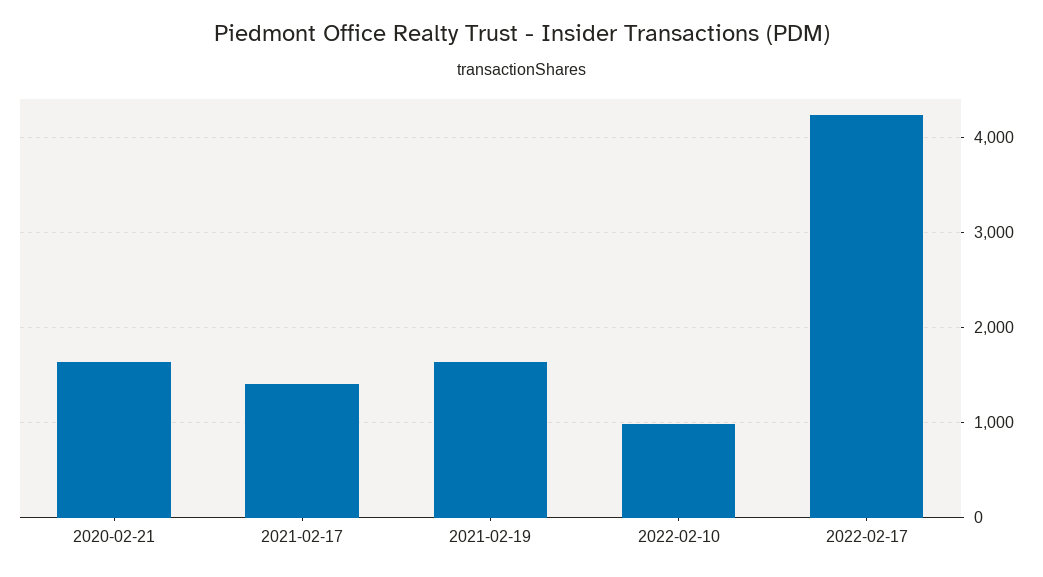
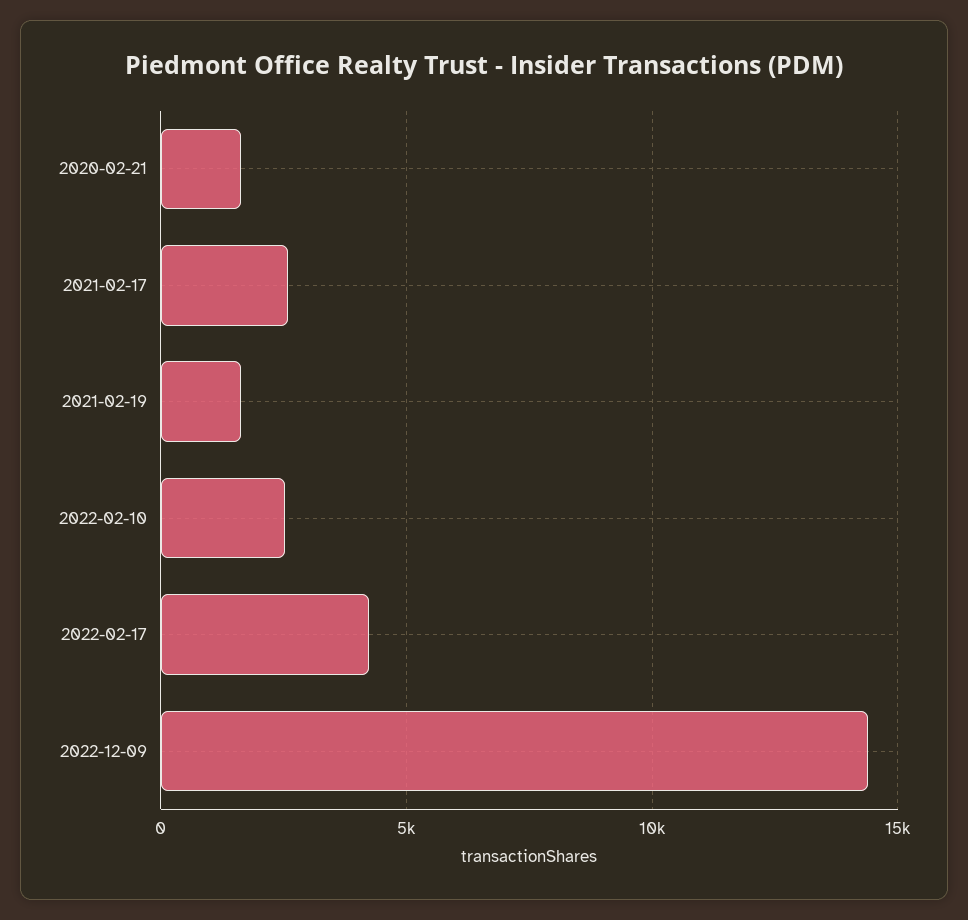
2021-02-17: 1400 -> 2500
2022-02-10: 1000 -> 2500
2022-12-09: none -> 14500

